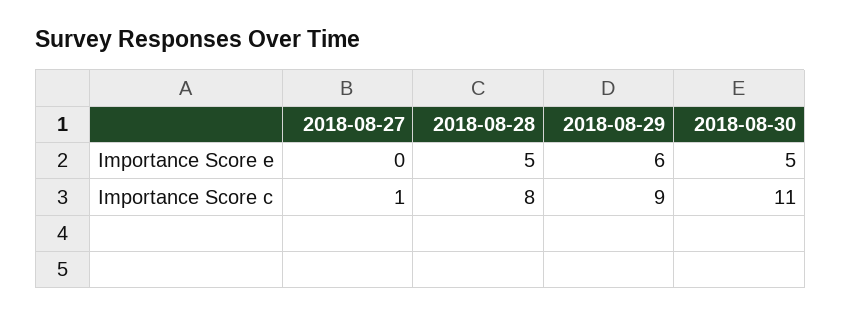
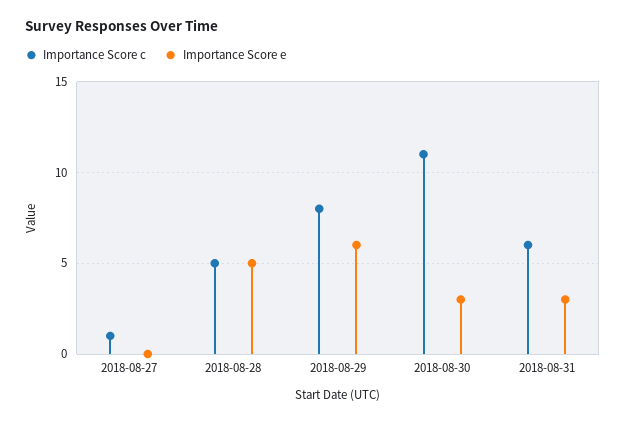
Importance Score e, 2018-08-30: 5 -> 3
Importance Score c, 2018-08-28: 8 -> 5
Importance Score c, 2018-08-29: 9 -> 8
Importance Score c, 2018-08-31: none -> 6
Importance Score e, 2018-08-31: none -> 3

